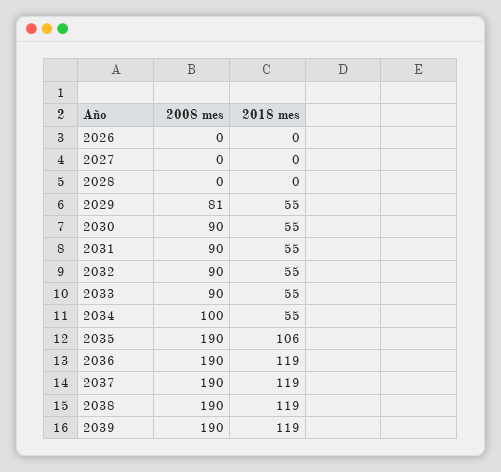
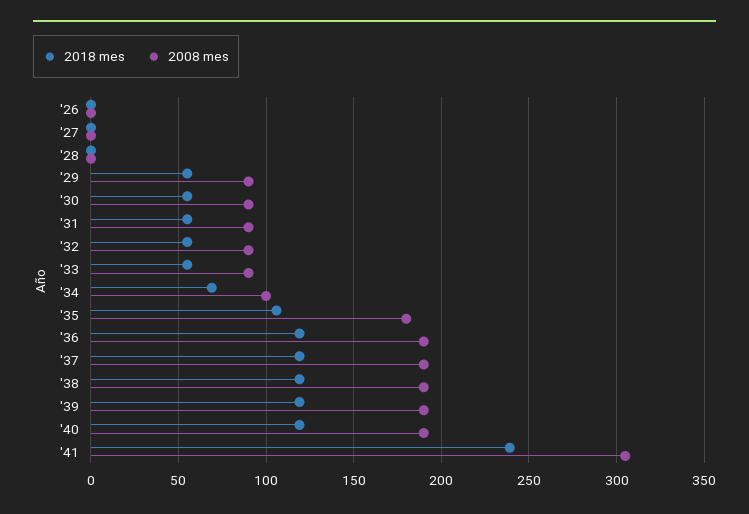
2008 mes, 2029: 81 -> 90
2018 mes, 2034: 55 -> 70
2008 mes, 2035: 190 -> 180
2018 mes, '40: none -> 120
2008 mes, '40: none -> 190
2018 mes, '41: none -> 240
2008 mes, '41: none -> 305

